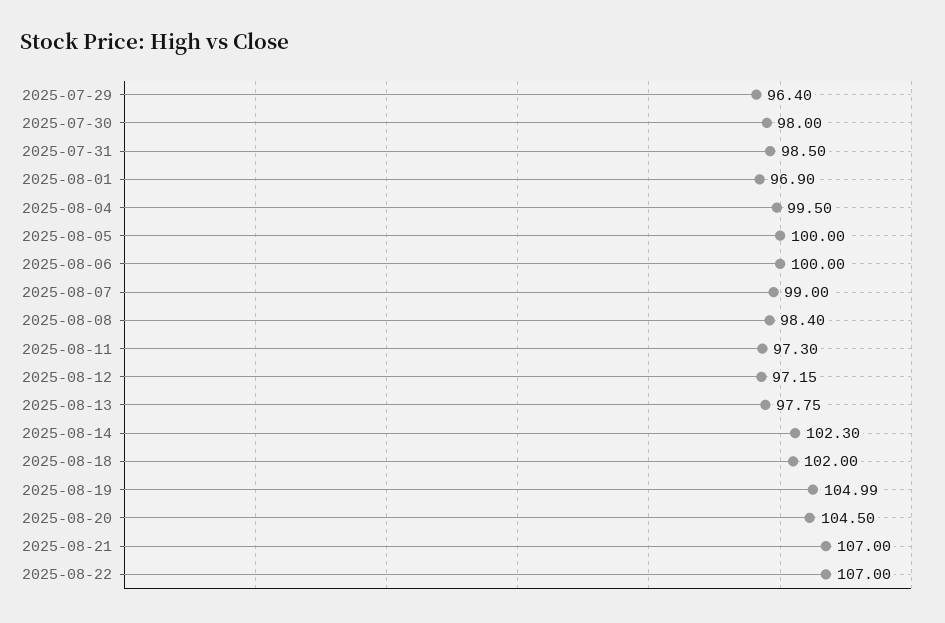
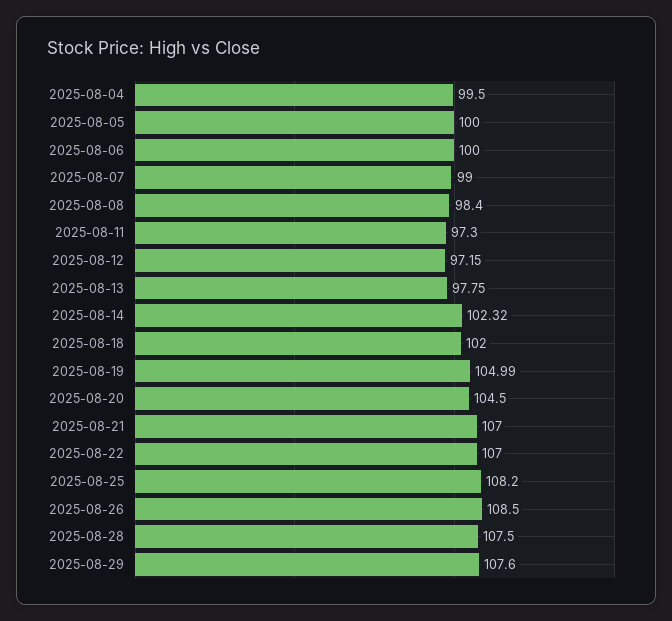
2025-07-29: 96.4 -> none
2025-07-30: 98 -> none
2025-07-31: 98.5 -> none
2025-08-01: 96.9 -> none
2025-08-14: 102.3 -> 102.32
2025-08-25: none -> 108.2
2025-08-26: none -> 108.5
2025-08-28: none -> 107.5
2025-08-29: none -> 107.6

